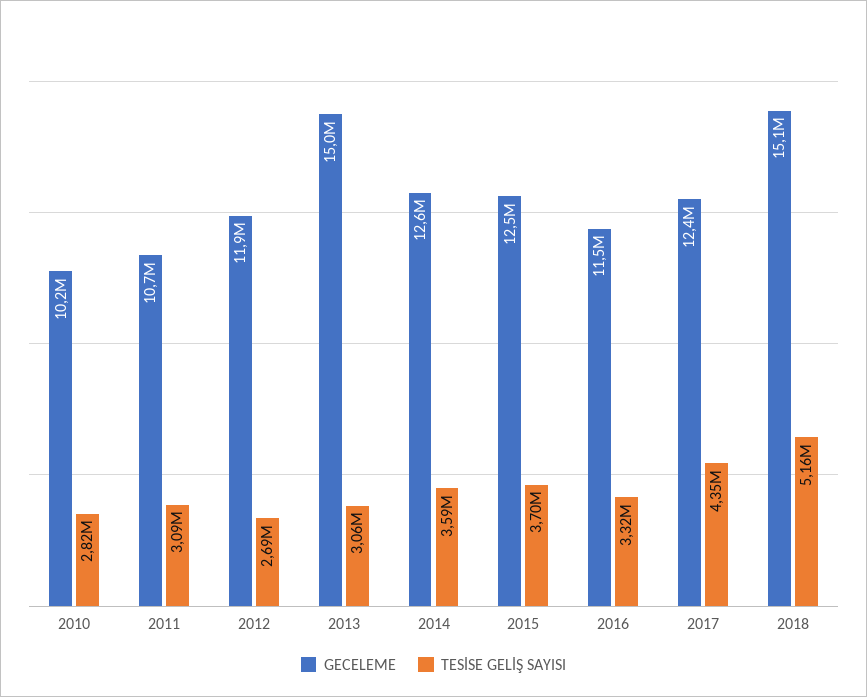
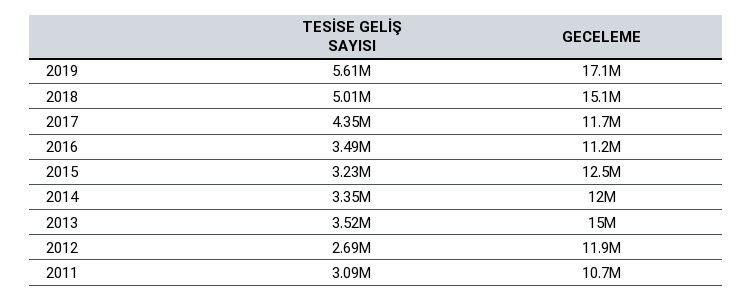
GECELEME, 2010: 10200000 -> none
TESİSE GELİŞ SAYISI, 2010: 2820000 -> none
TESİSE GELİŞ SAYISI, 2013: 3060000 -> 3520000
GECELEME, 2014: 12600000 -> 12000000
TESİSE GELİŞ SAYISI, 2014: 3590000 -> 3350000
TESİSE GELİŞ SAYISI, 2015: 3700000 -> 3230000
GECELEME, 2016: 11500000 -> 11200000
TESİSE GELİŞ SAYISI, 2016: 3320000 -> 3490000
GECELEME, 2017: 12400000 -> 11700000
TESİSE GELİŞ SAYISI, 2018: 5160000 -> 5010000
TESİSE GELİŞ SAYISI, 2019: none -> 5610000
GECELEME, 2019: none -> 17100000

